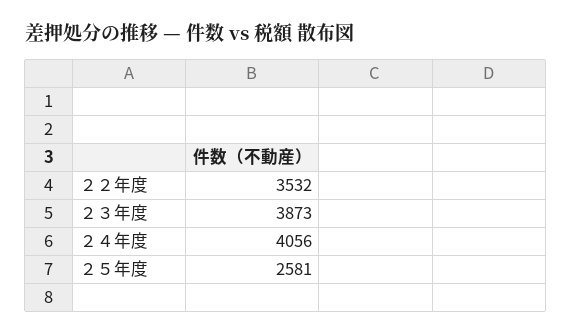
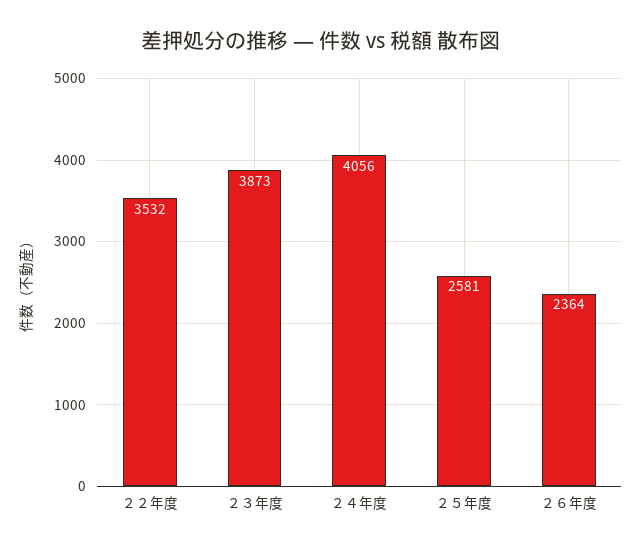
２６年度: none -> 2364

